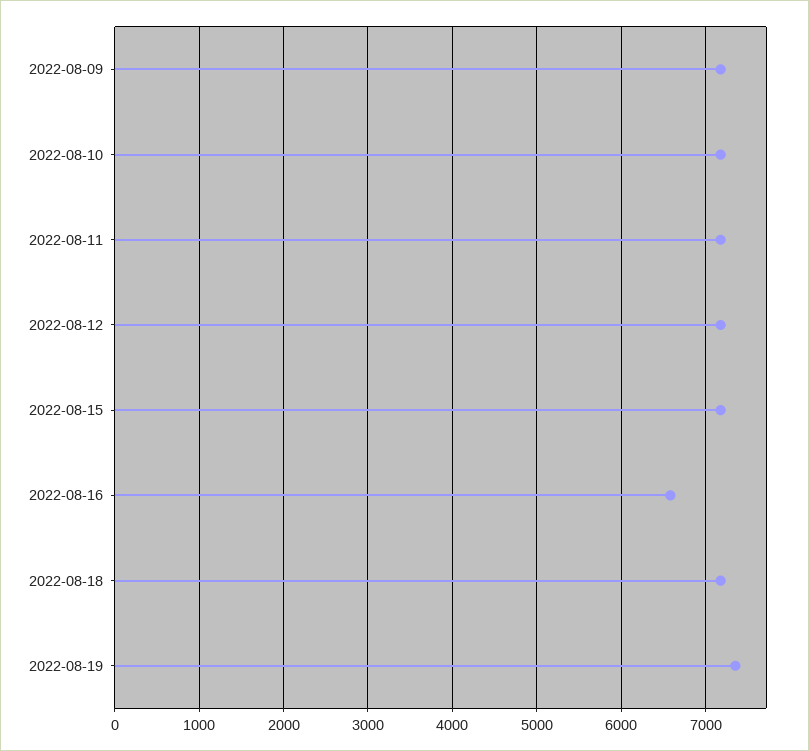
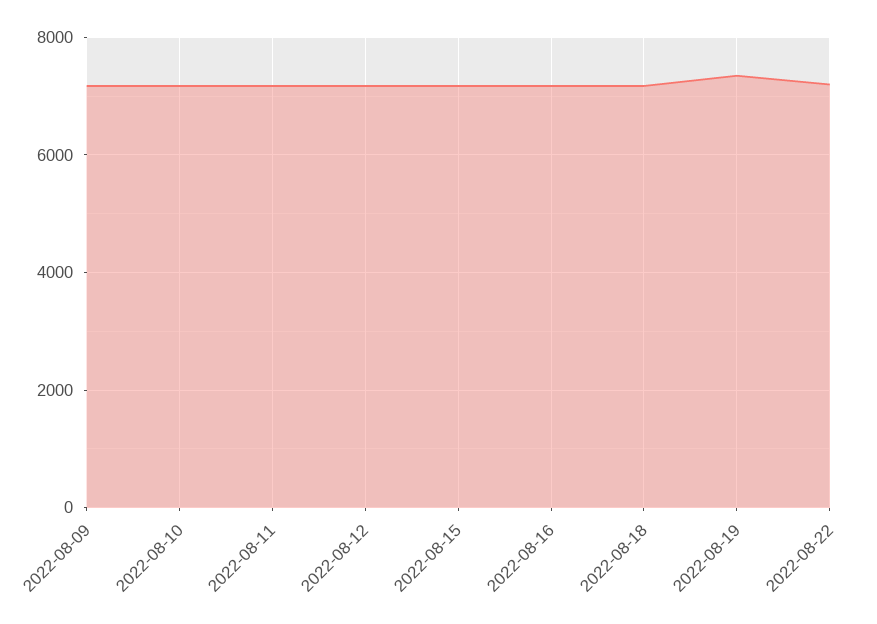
2022-08-16: 6600 -> 7200
2022-08-22: none -> 7200

